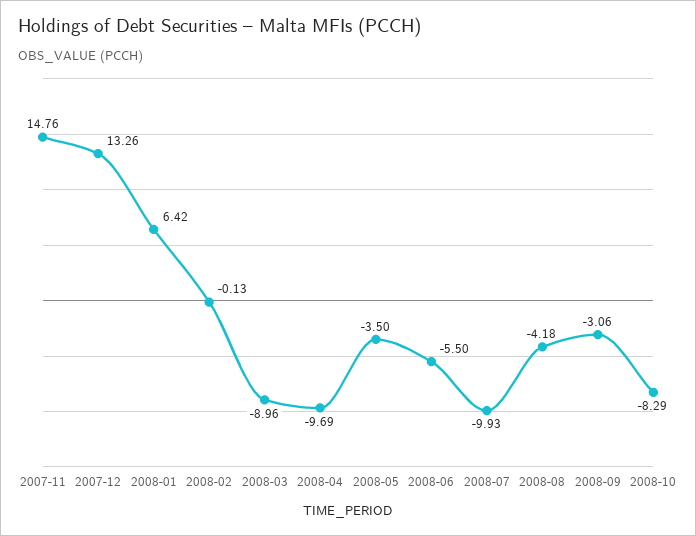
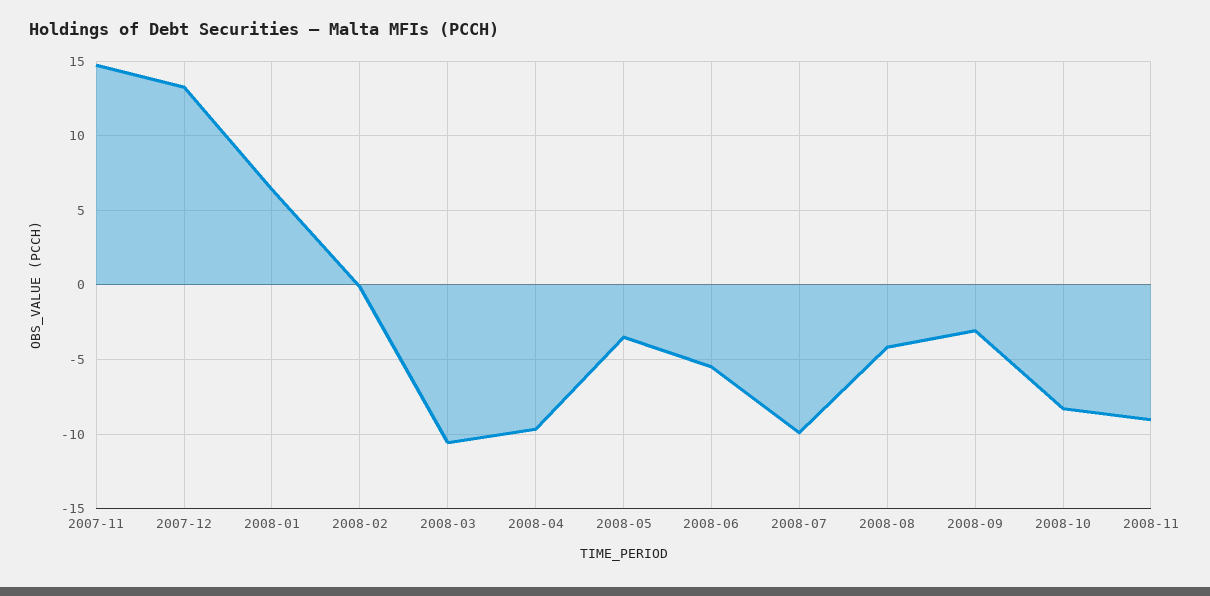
2008-03: -8.96 -> -10.5
2008-11: none -> -9

